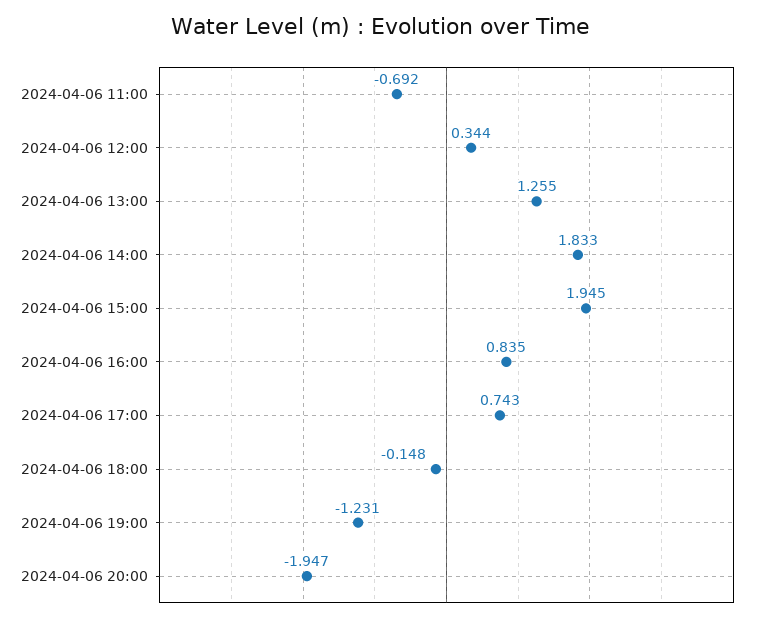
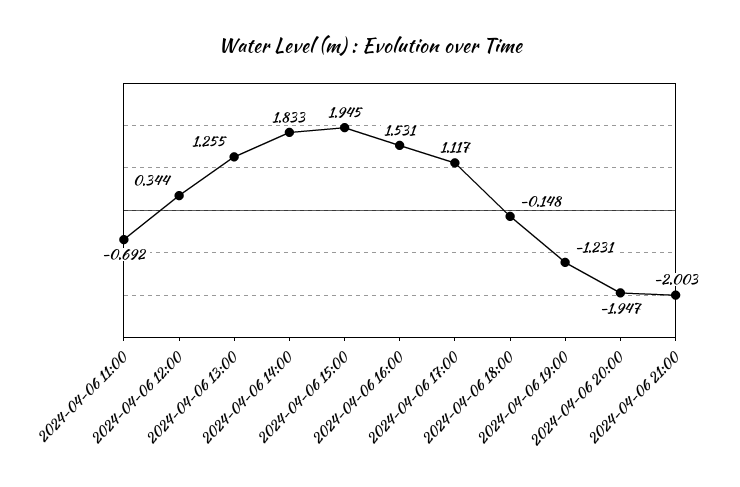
2024-04-06 16:00: 0.835 -> 1.531
2024-04-06 17:00: 0.743 -> 1.117
2024-04-06 21:00: none -> -2.003

